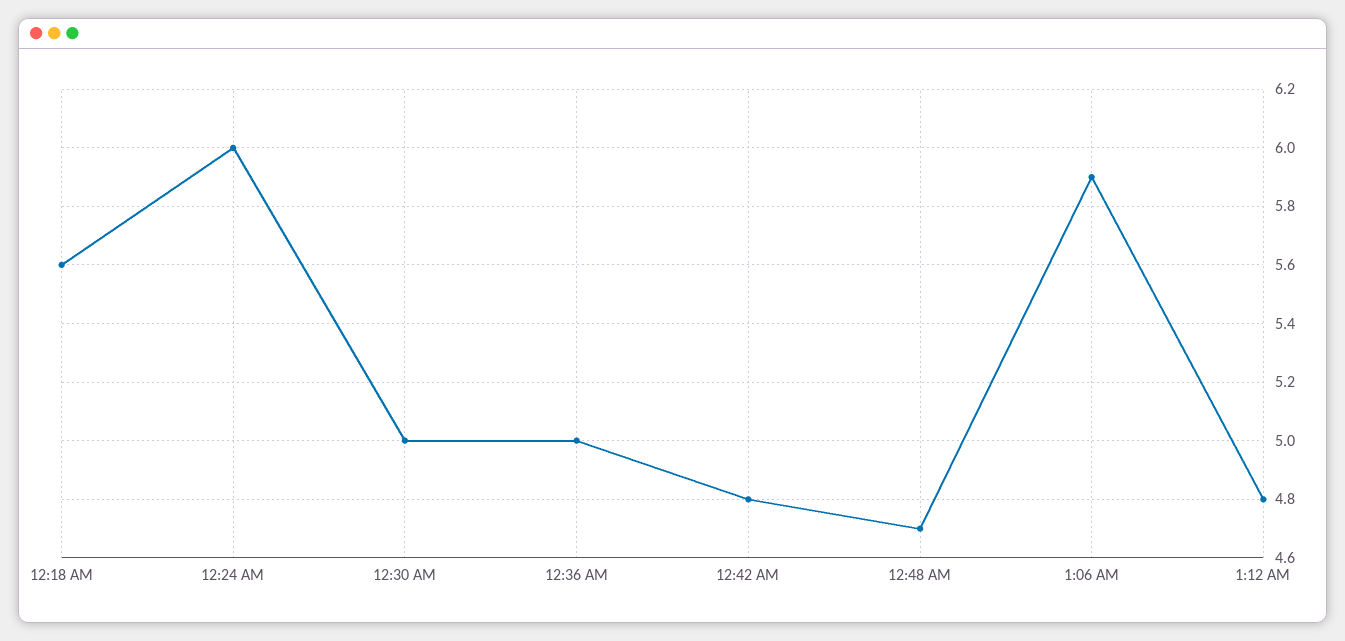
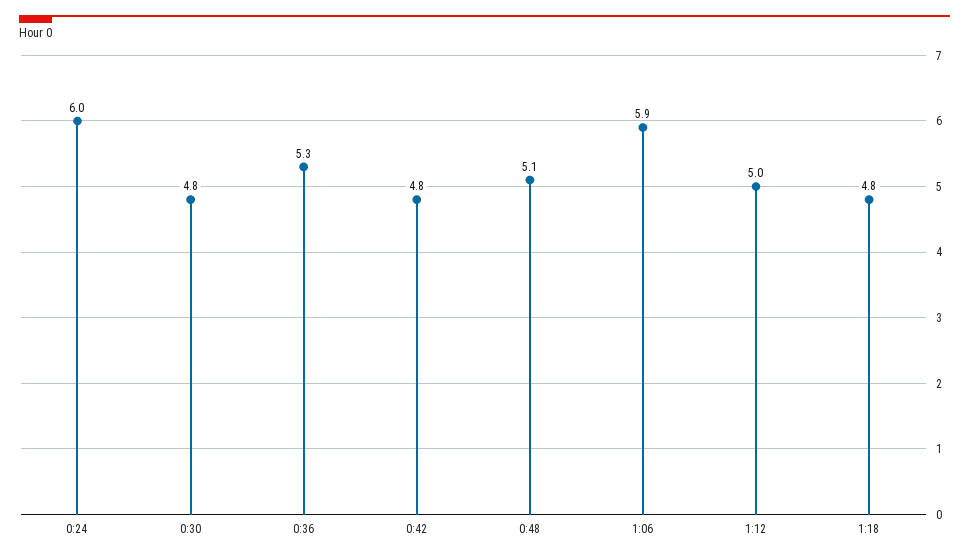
12:18 AM: 5.6 -> none
12:30 AM: 5 -> 4.8
12:36 AM: 5 -> 5.3
12:48 AM: 4.7 -> 5.1
1:12 AM: 4.8 -> 5
1:18: none -> 4.8

